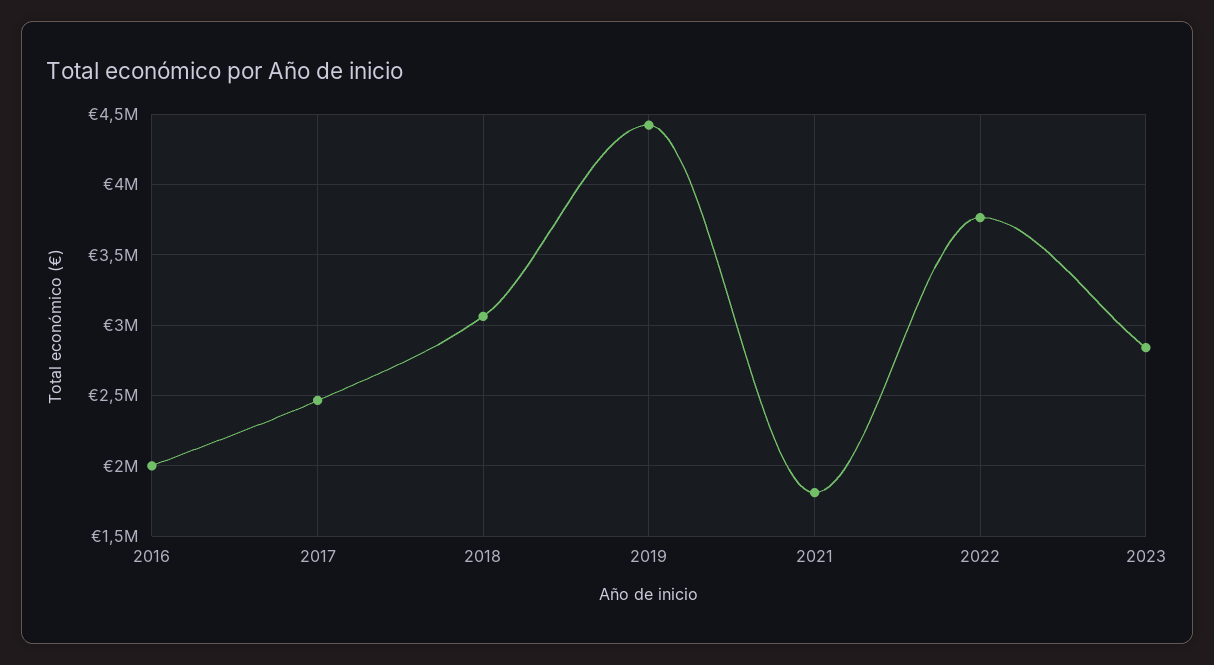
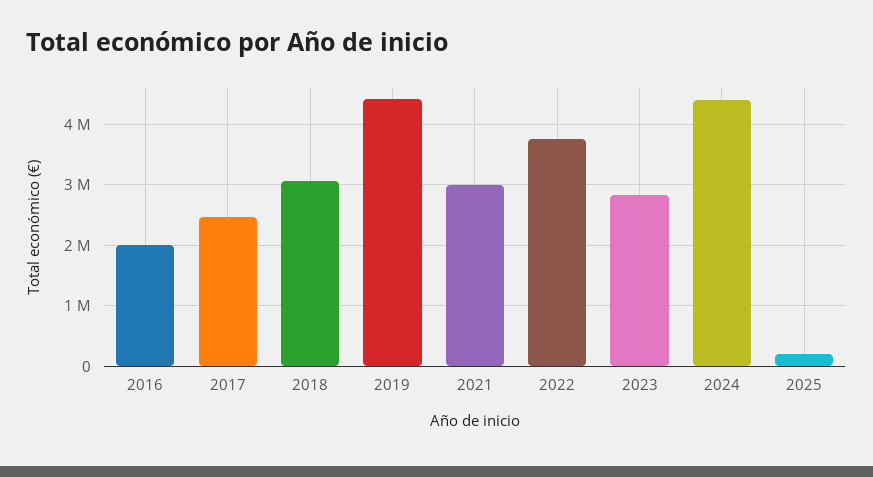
2021: 1800000 -> 3000000
2024: none -> 4400000
2025: none -> 200000

